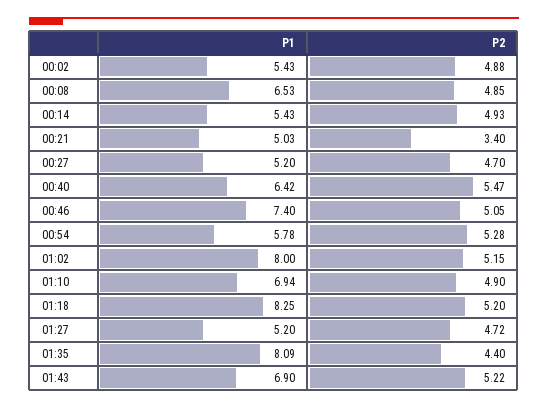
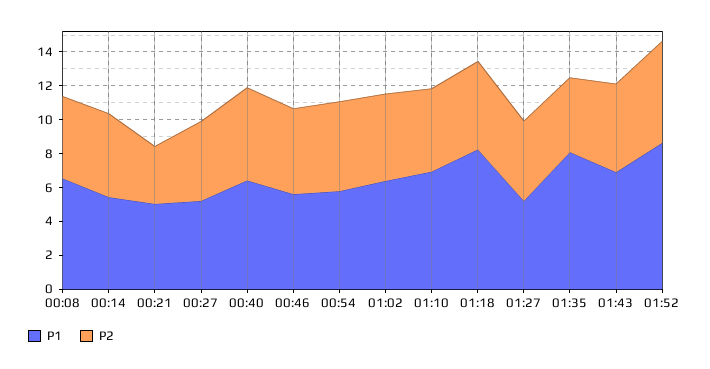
P1, 00:02: 5.43 -> none
P2, 00:02: 4.88 -> none
P1, 00:46: 7.4 -> 5.5
P1, 01:02: 8 -> 6.5
P1, 01:52: none -> 8.5
P2, 01:52: none -> 6

